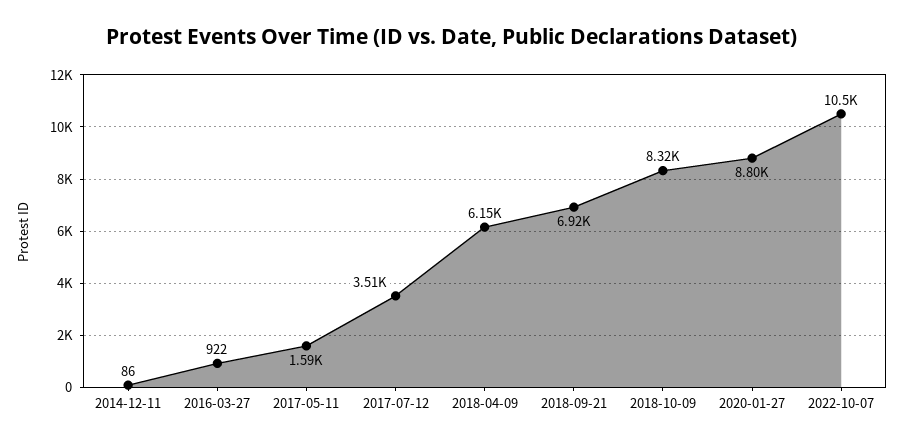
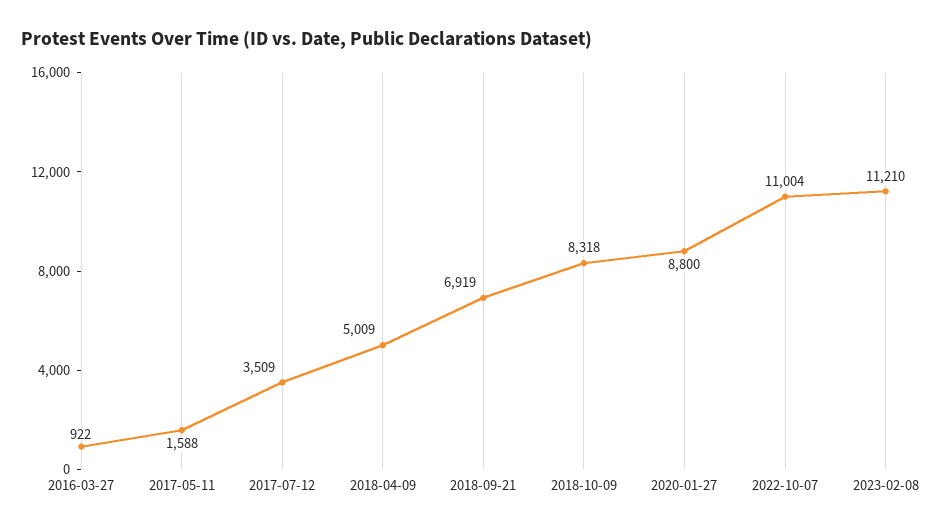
2014-12-11: 86 -> none
2018-04-09: 6150 -> 5009
2022-10-07: 10500 -> 11004
2023-02-08: none -> 11210

